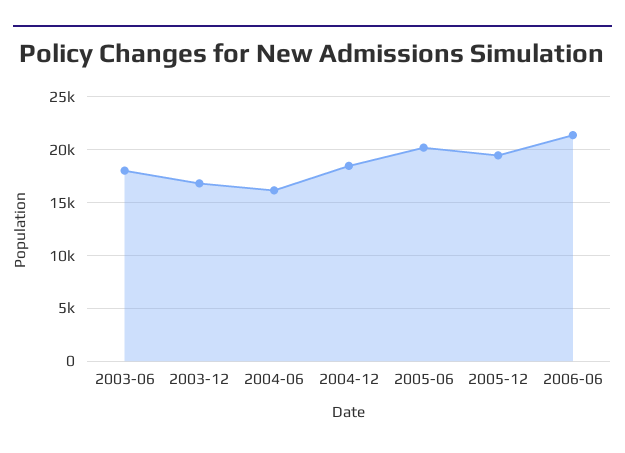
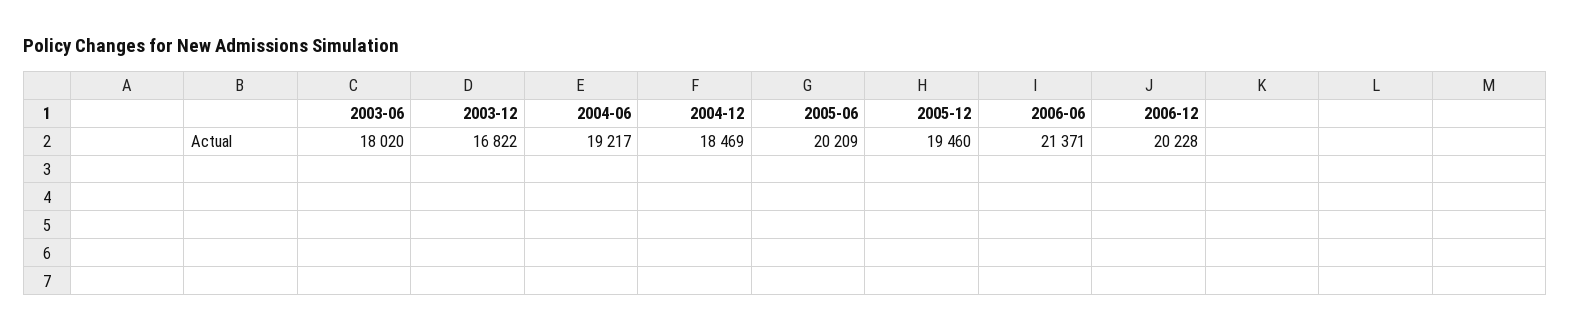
2004-06: 16000 -> 19217
2006-12: none -> 20228

